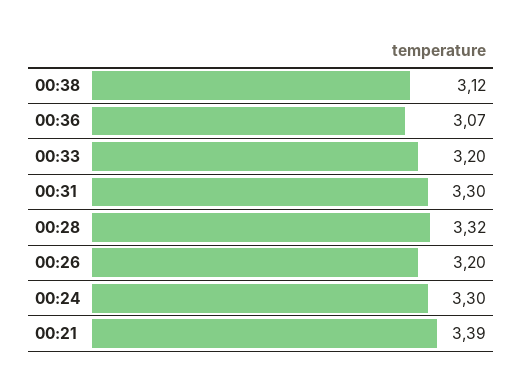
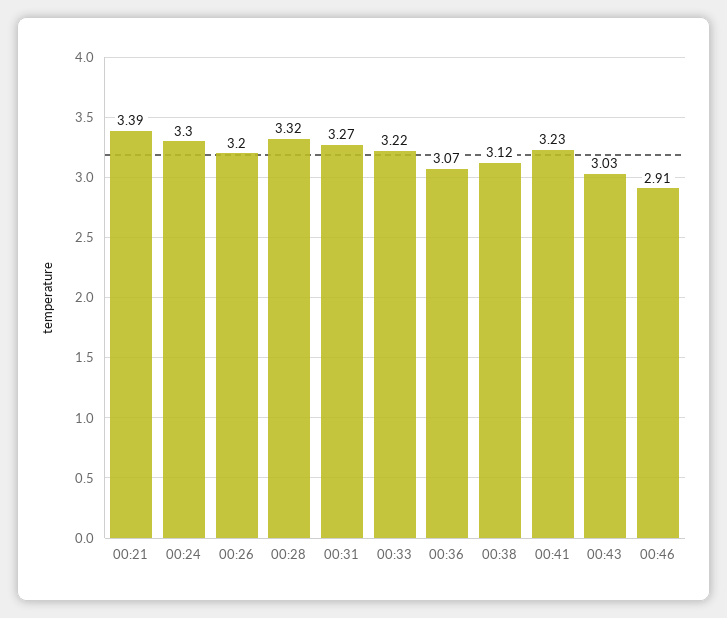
00:33: 3.2 -> 3.22
00:31: 3.3 -> 3.27
00:41: none -> 3.23
00:43: none -> 3.03
00:46: none -> 2.91

